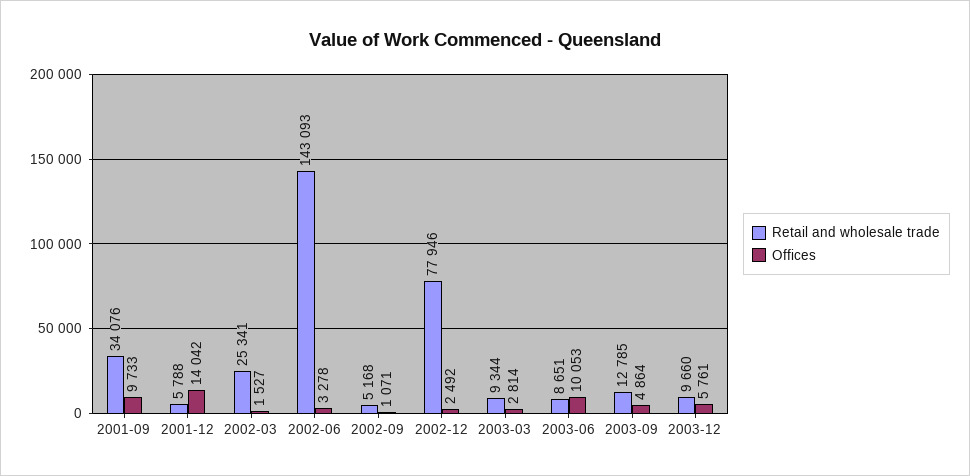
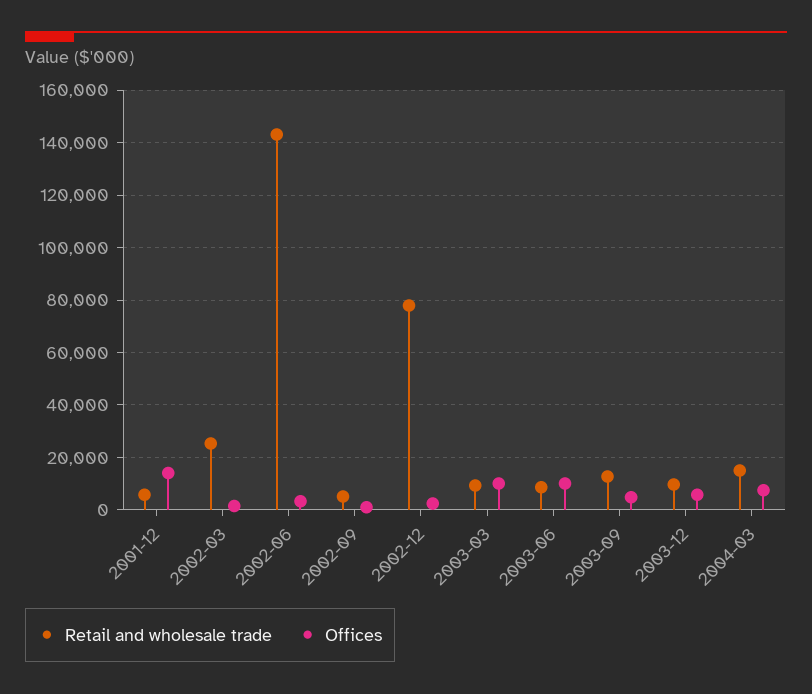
Retail and wholesale trade, 2001-09: 34076 -> none
Offices, 2001-09: 9733 -> none
Offices, 2003-03: 2814 -> 10000
Retail and wholesale trade, 2004-03: none -> 15000
Offices, 2004-03: none -> 7500

